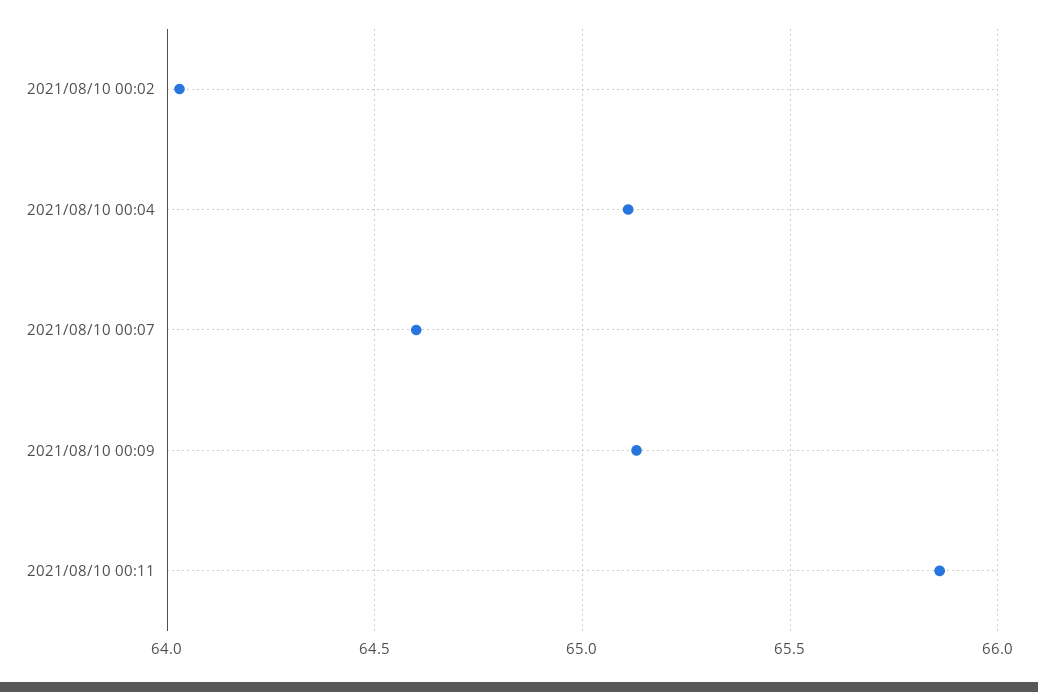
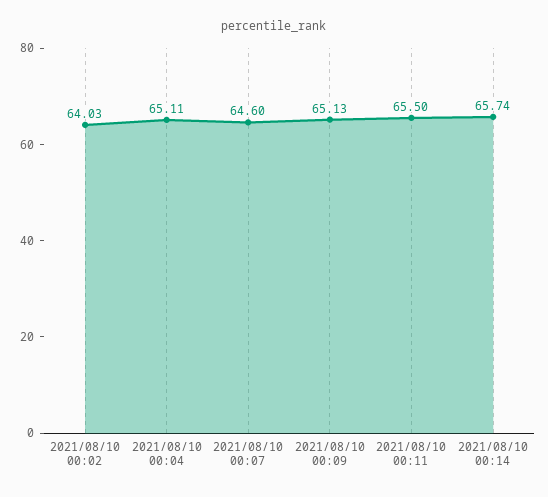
2021/08/10 00:11: 65.85 -> 65.5
2021/08/10 00:14: none -> 65.74

